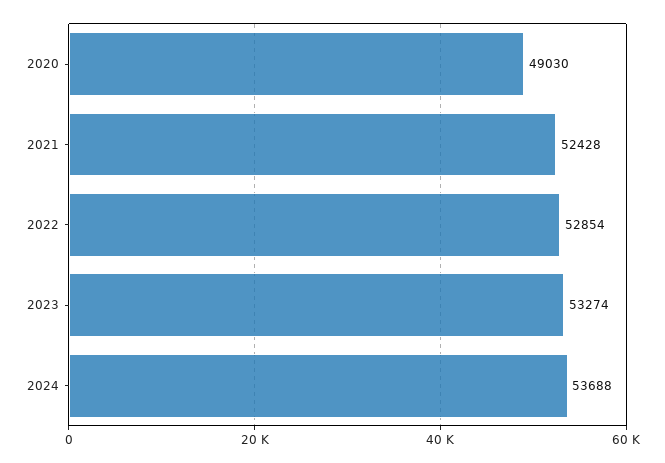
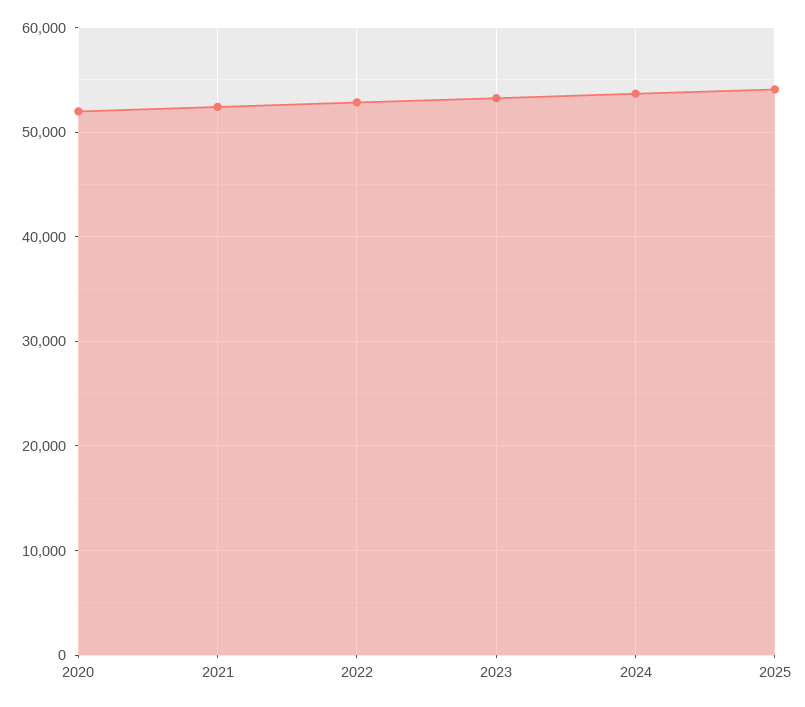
2020: 49030 -> 52000
2025: none -> 54000

